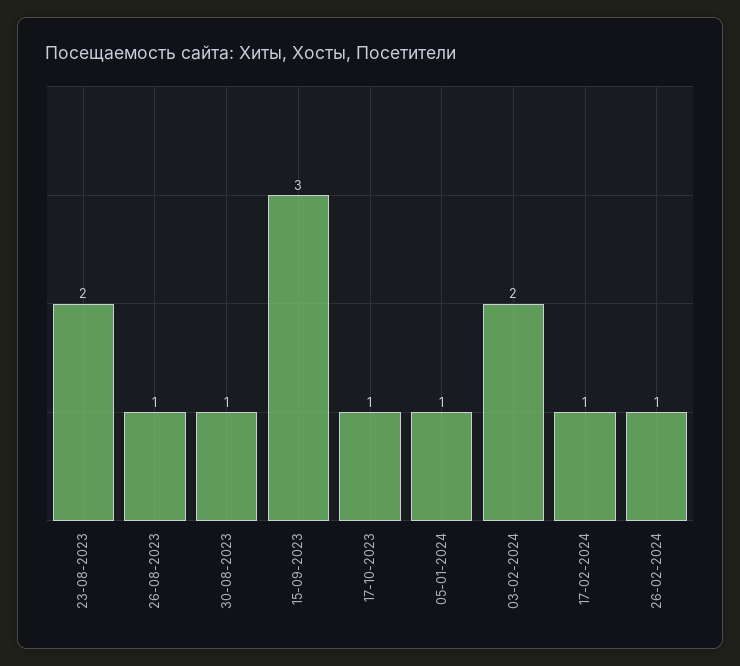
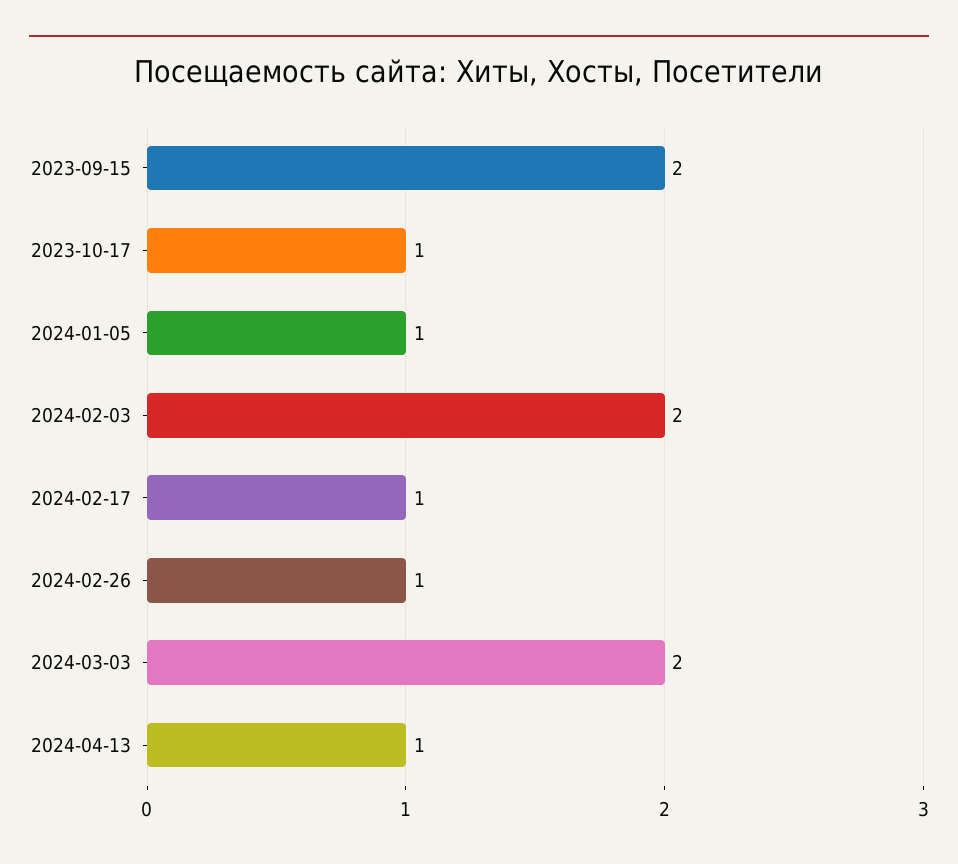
23-08-2023: 2 -> none
26-08-2023: 1 -> none
30-08-2023: 1 -> none
15-09-2023: 3 -> 2
2024-03-03: none -> 2
2024-04-13: none -> 1

